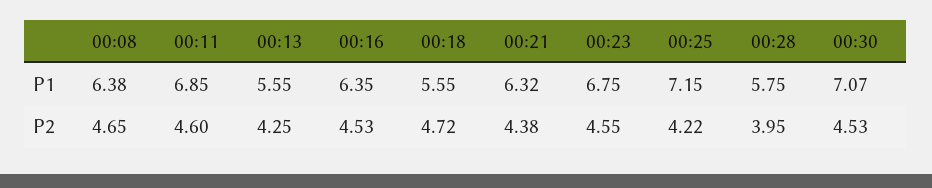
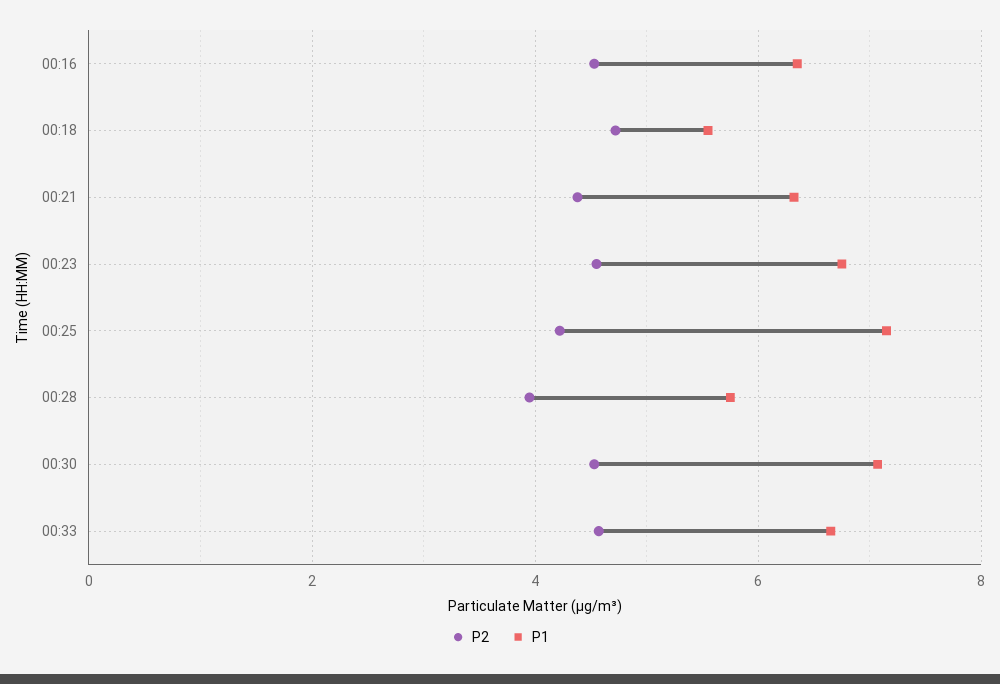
P1, 00:08: 6.38 -> none
P1, 00:11: 6.85 -> none
P1, 00:13: 5.55 -> none
P2, 00:08: 4.65 -> none
P2, 00:11: 4.6 -> none
P2, 00:13: 4.25 -> none
P2, 00:33: none -> 4.6
P1, 00:33: none -> 6.6

